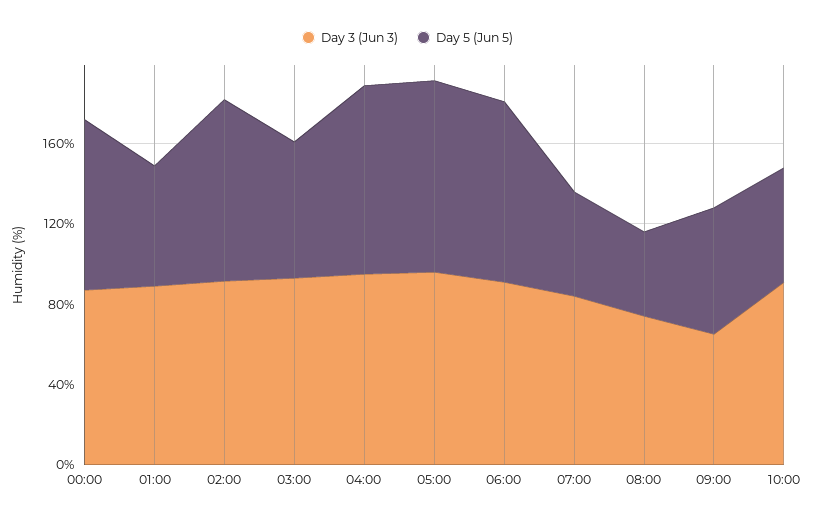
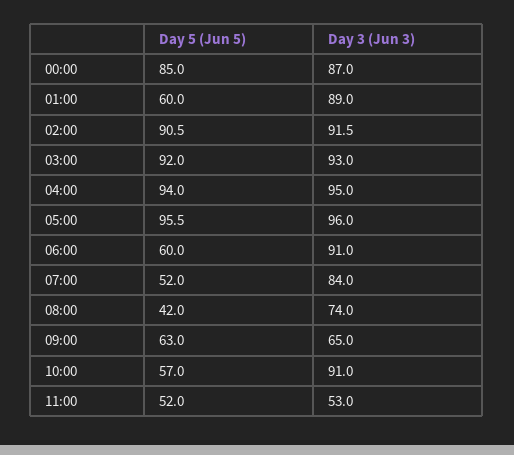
Day 5 (Jun 5), 03:00: 70 -> 92
Day 5 (Jun 5), 06:00: 90 -> 60
Day 5 (Jun 5), 11:00: none -> 52
Day 3 (Jun 3), 11:00: none -> 53

